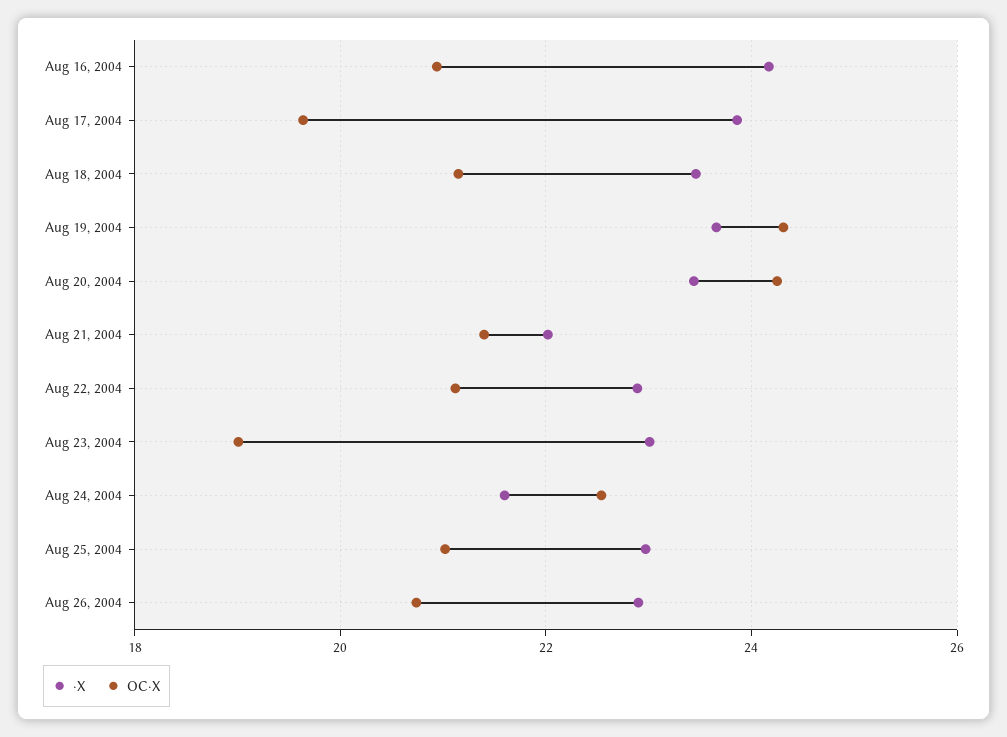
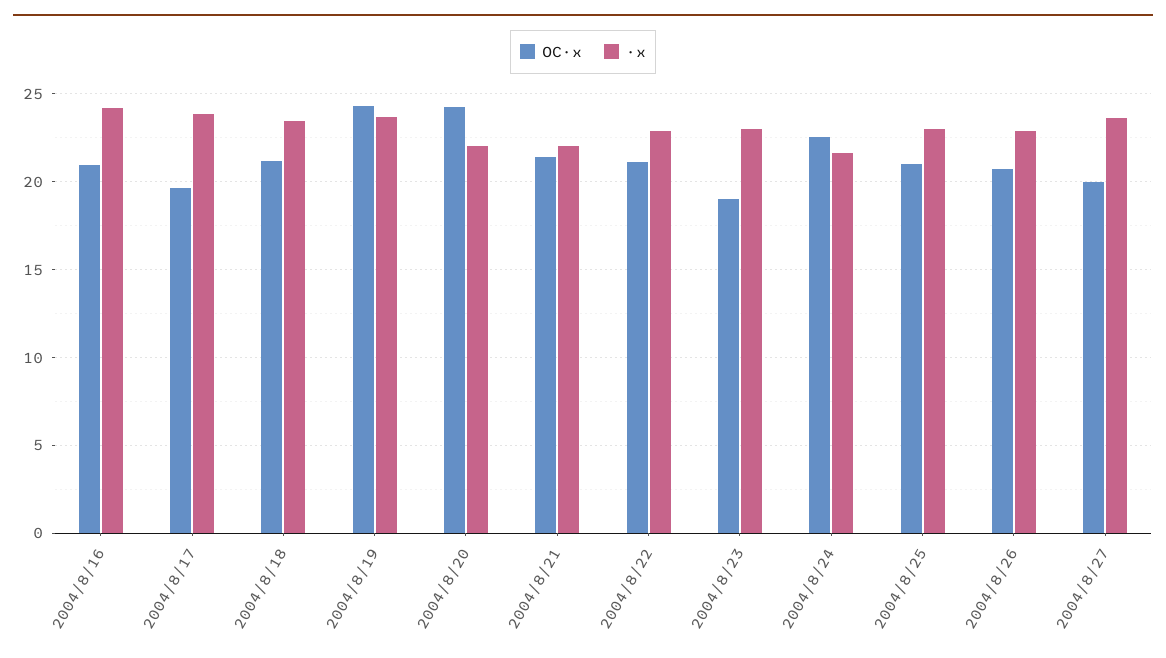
·X, Aug 20, 2004: 23.4 -> 22
OC·X, 2004/8/27: none -> 20
·X, 2004/8/27: none -> 23.5

